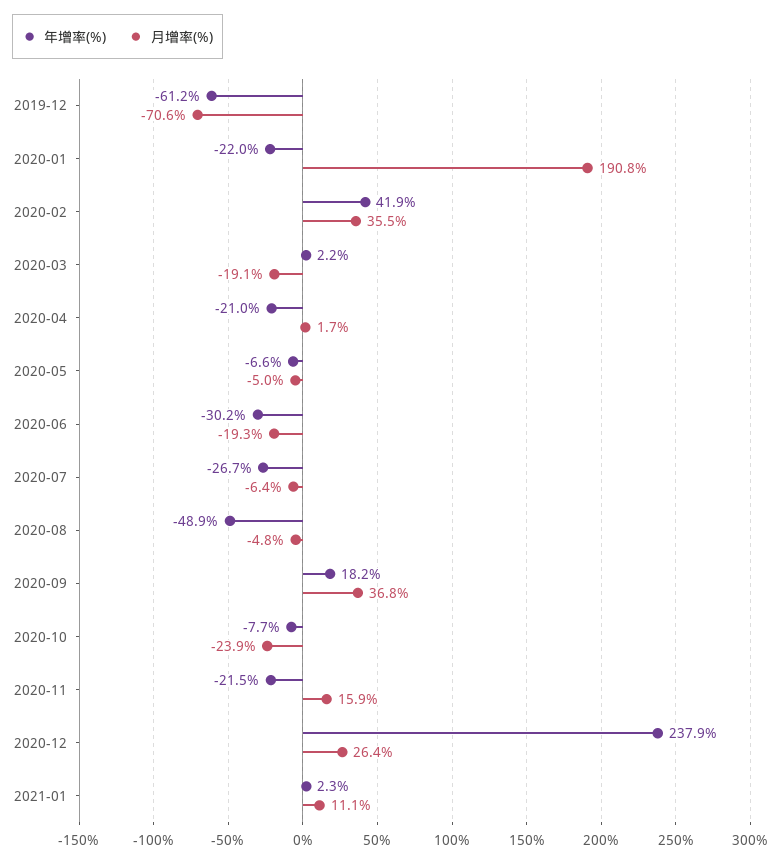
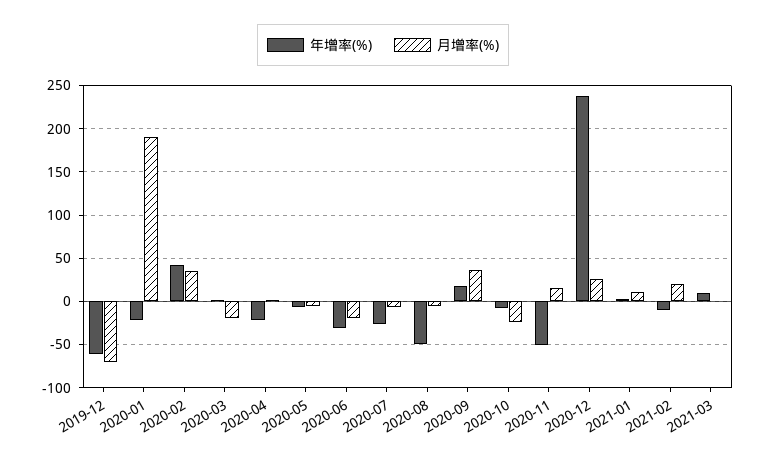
年增率(%), 2020-11: -21.5 -> -50
年增率(%), 2021-02: none -> -10
月增率(%), 2021-02: none -> 20
年增率(%), 2021-03: none -> 10
月增率(%), 2021-03: none -> 0

